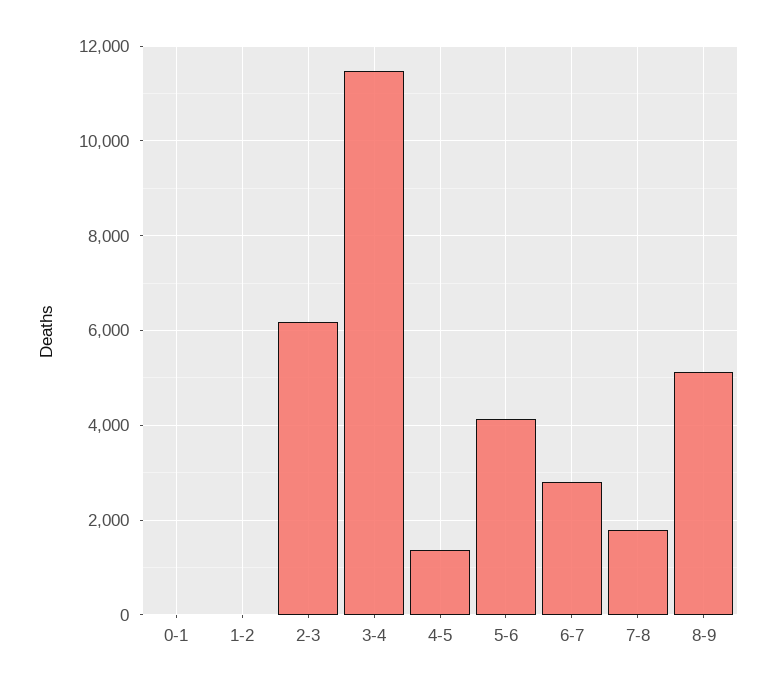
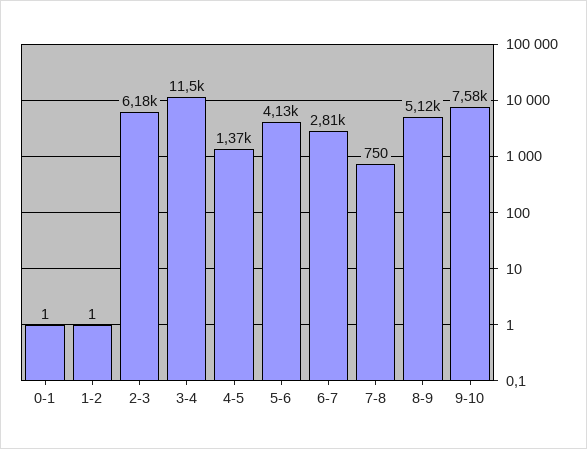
7-8: 1800 -> 750
9-10: none -> 7580

